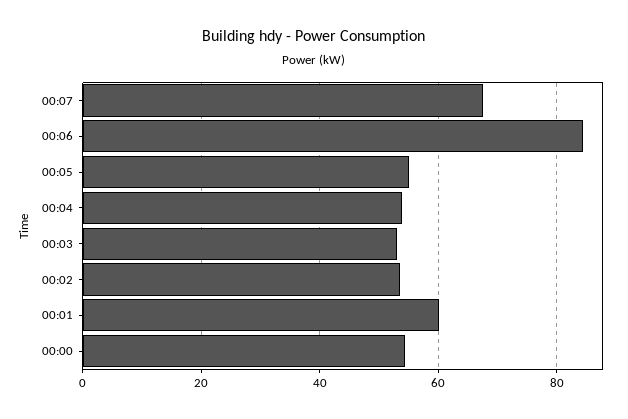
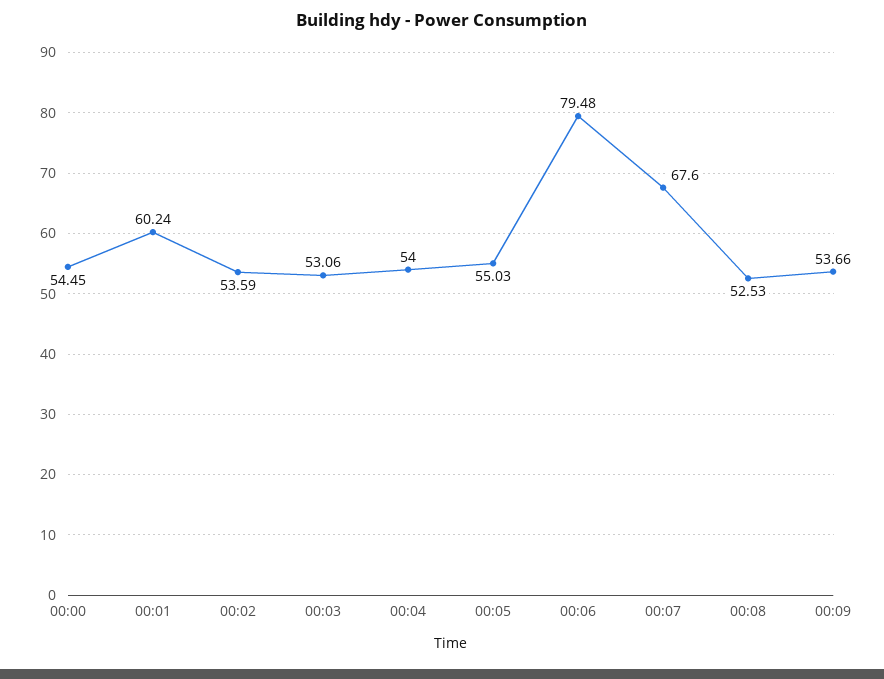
00:06: 84 -> 79.48
00:08: none -> 52.53
00:09: none -> 53.66

